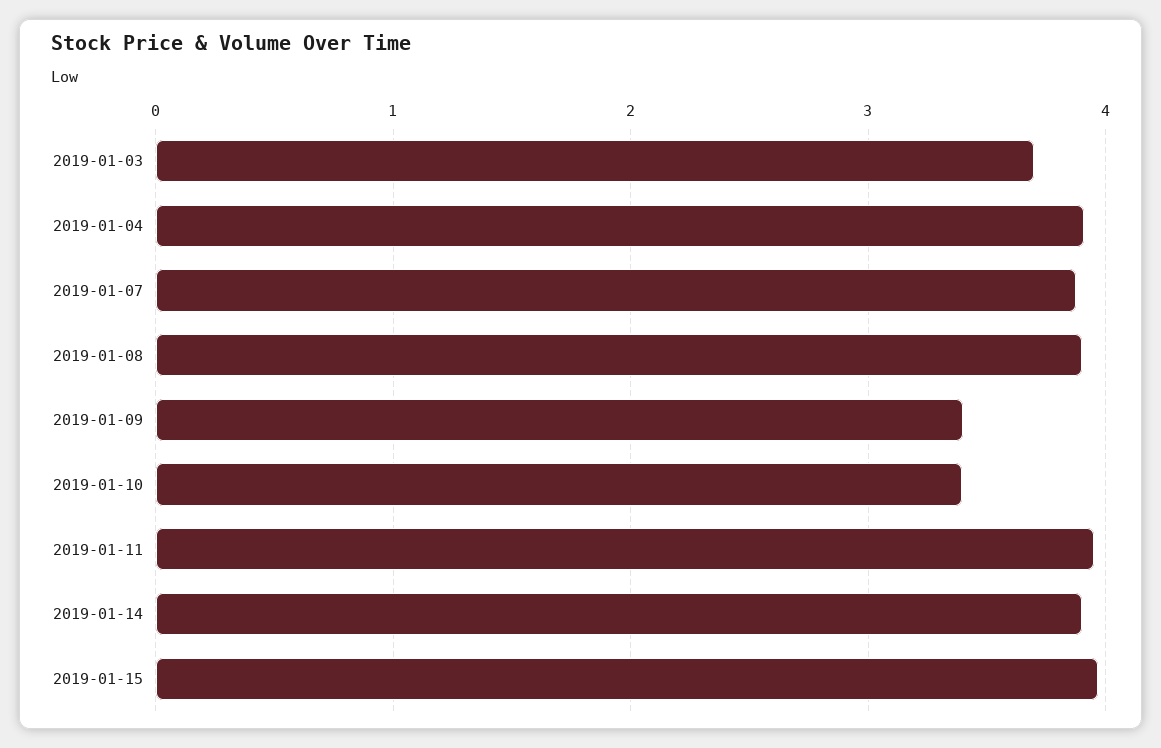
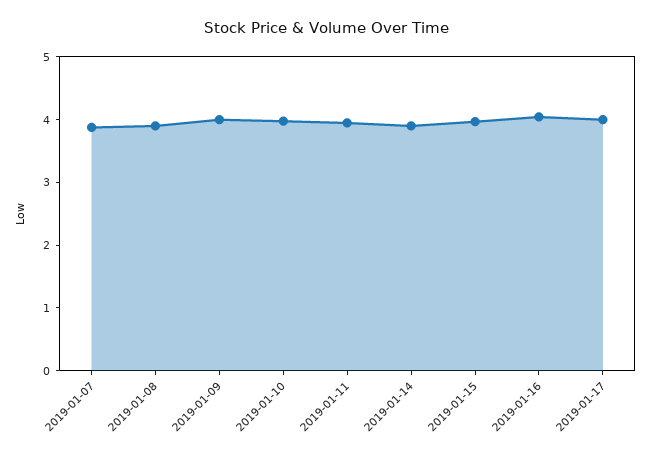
2019-01-03: 3.7 -> none
2019-01-04: 3.9 -> none
2019-01-09: 3.4 -> 4
2019-01-10: 3.4 -> 4
2019-01-16: none -> 4
2019-01-17: none -> 4

